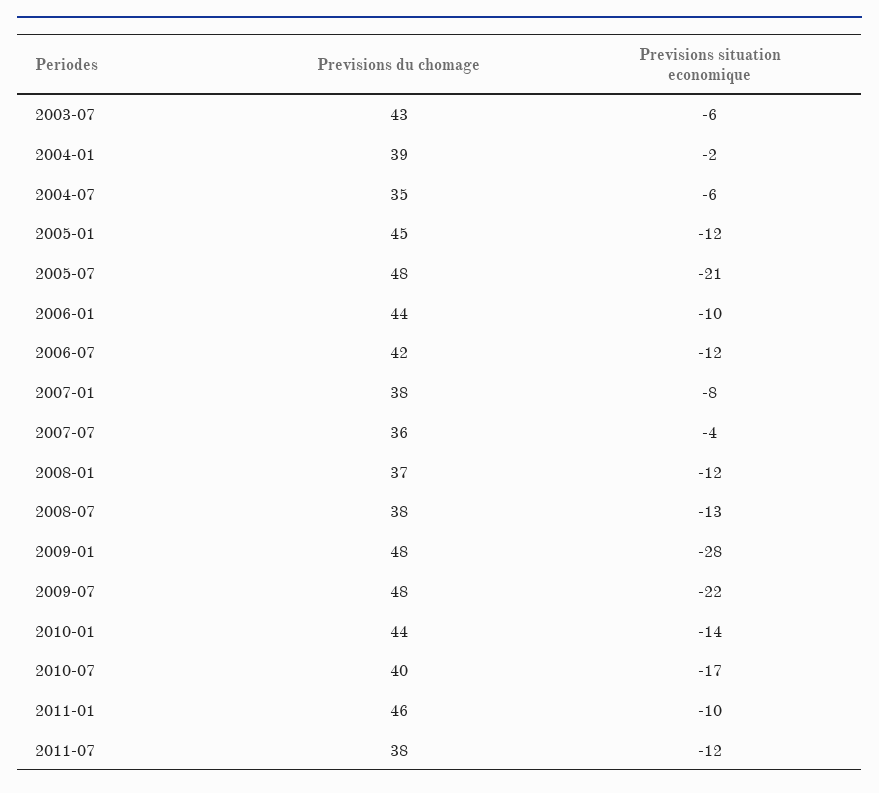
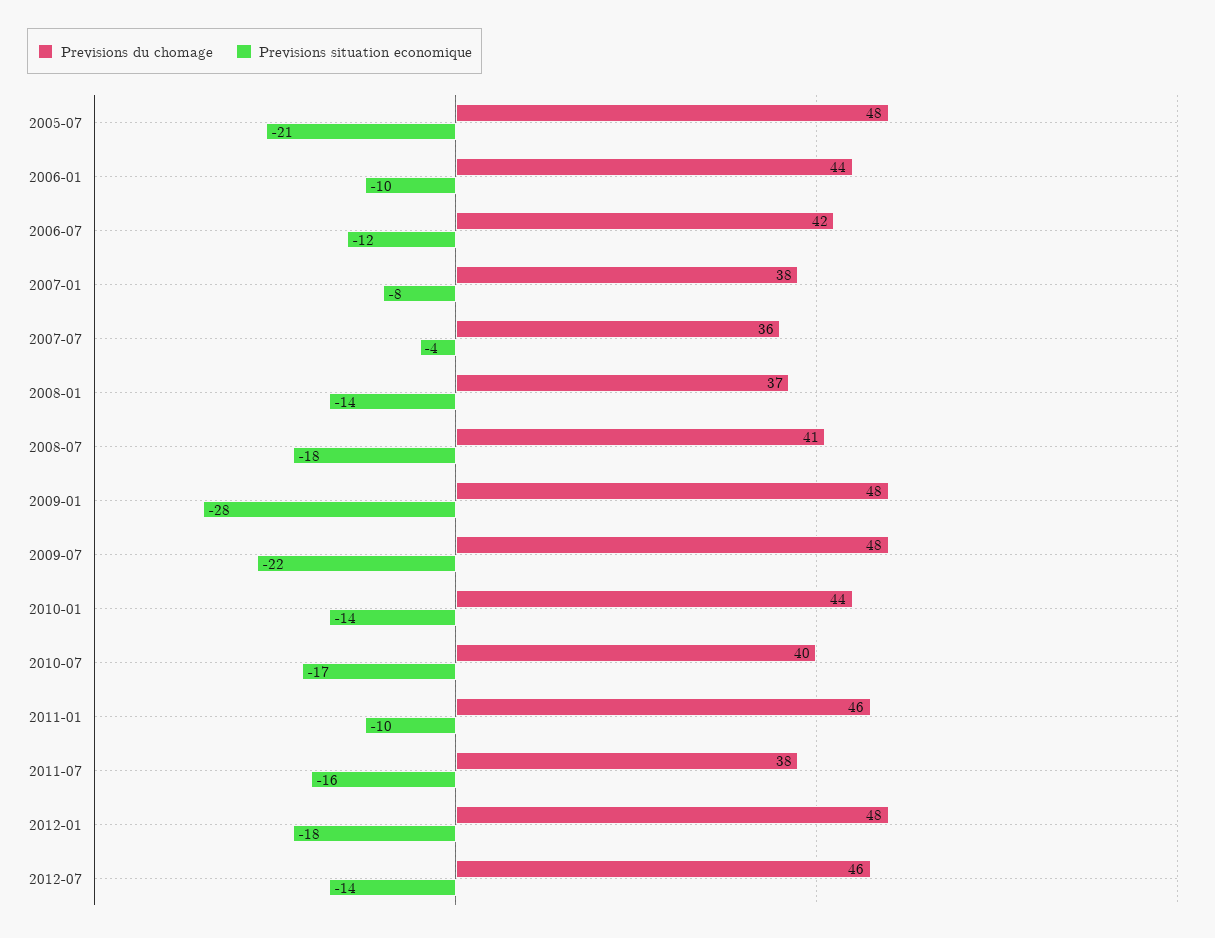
Previsions du chomage, 2003-07: 43 -> none
Previsions situation economique, 2003-07: -6 -> none
Previsions du chomage, 2004-01: 39 -> none
Previsions situation economique, 2004-01: -2 -> none
Previsions du chomage, 2004-07: 35 -> none
Previsions situation economique, 2004-07: -6 -> none
Previsions du chomage, 2005-01: 45 -> none
Previsions situation economique, 2005-01: -12 -> none
Previsions situation economique, 2008-01: -12 -> -14
Previsions du chomage, 2008-07: 38 -> 41
Previsions situation economique, 2008-07: -13 -> -18
Previsions situation economique, 2011-07: -12 -> -16
Previsions du chomage, 2012-01: none -> 48
Previsions situation economique, 2012-01: none -> -18
Previsions du chomage, 2012-07: none -> 46
Previsions situation economique, 2012-07: none -> -14

